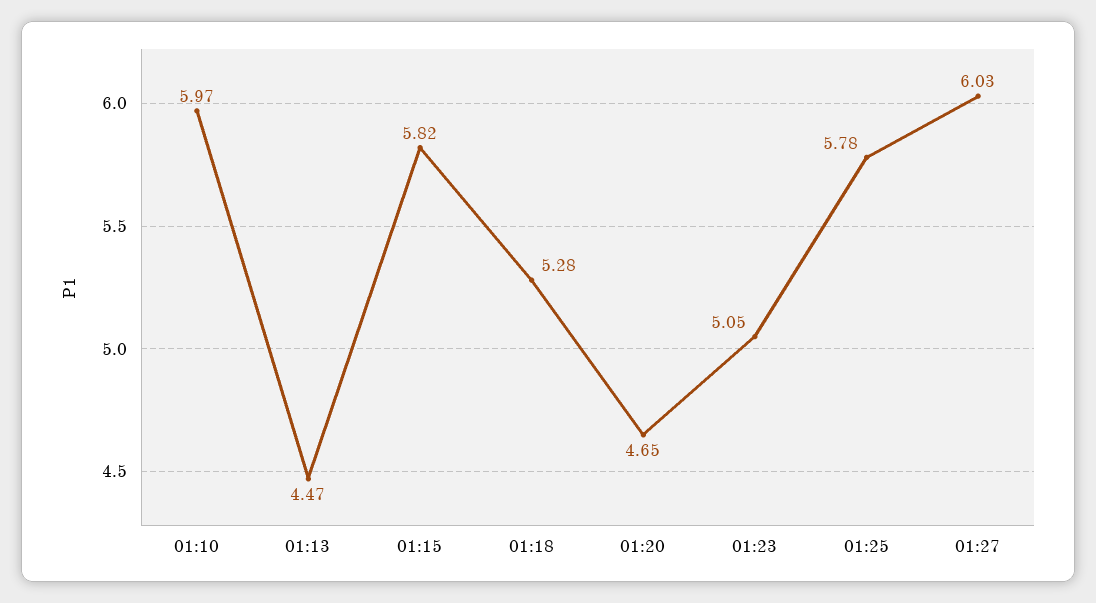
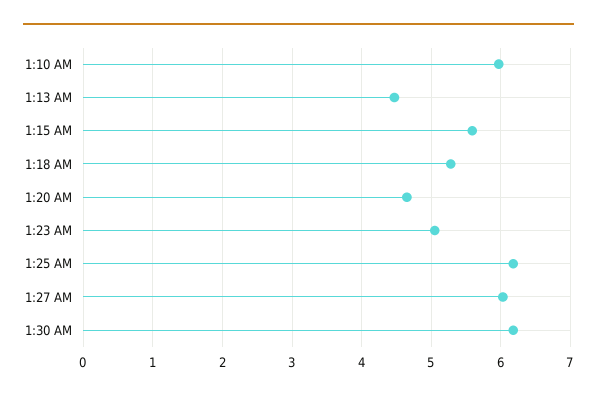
01:15: 5.82 -> 5.6
01:25: 5.78 -> 6.2
1:30 AM: none -> 6.2

